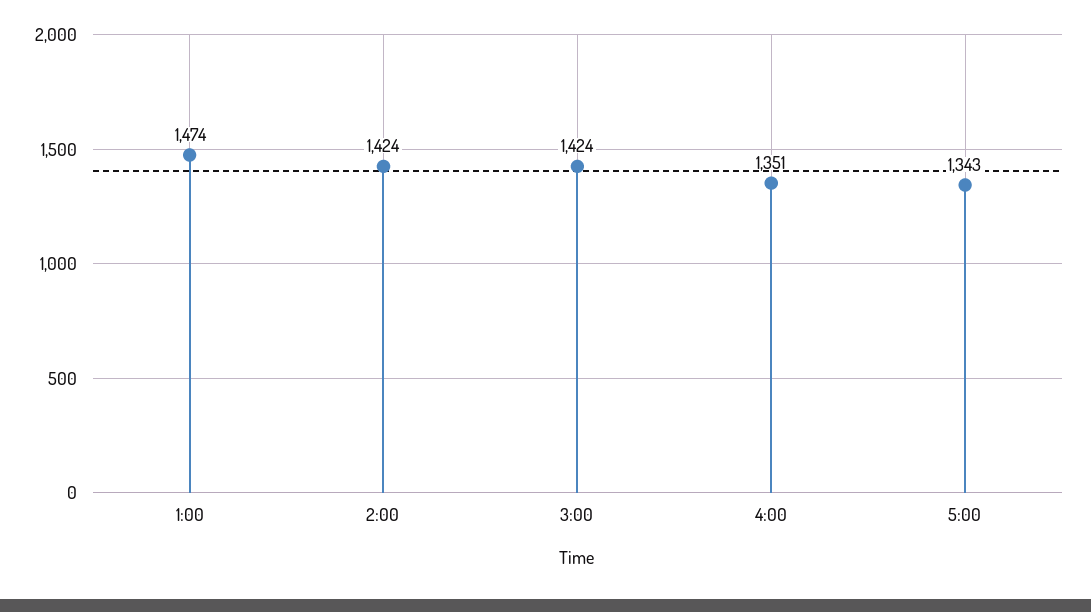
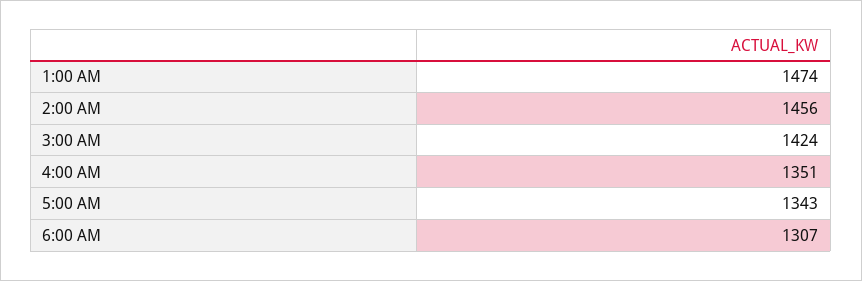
2:00: 1424 -> 1456
6:00 AM: none -> 1307

